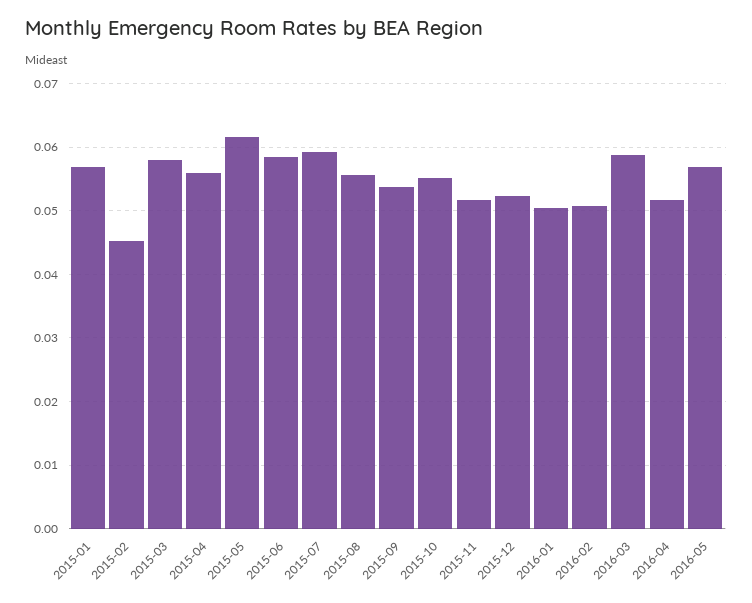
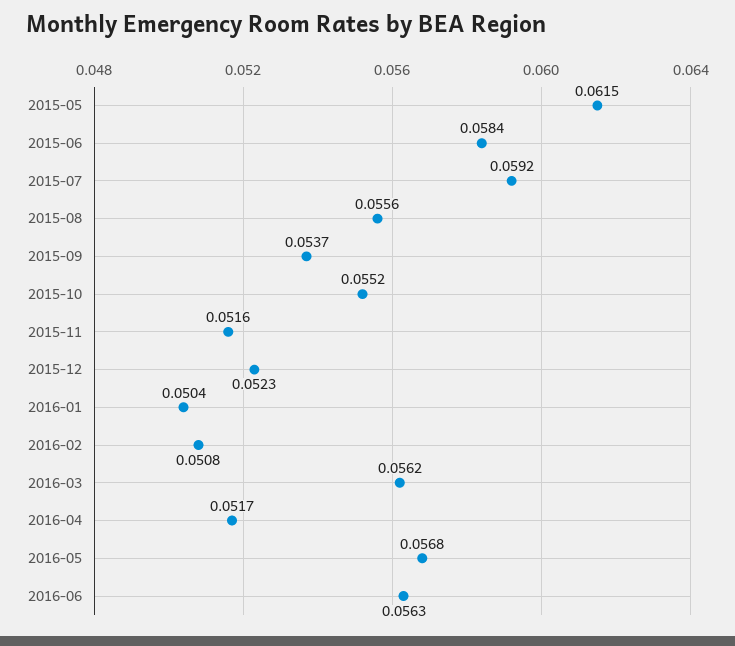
2015-01: 0.057 -> none
2015-02: 0.045 -> none
2015-03: 0.058 -> none
2015-04: 0.056 -> none
2016-03: 0.059 -> 0.0562
2016-06: none -> 0.0563

